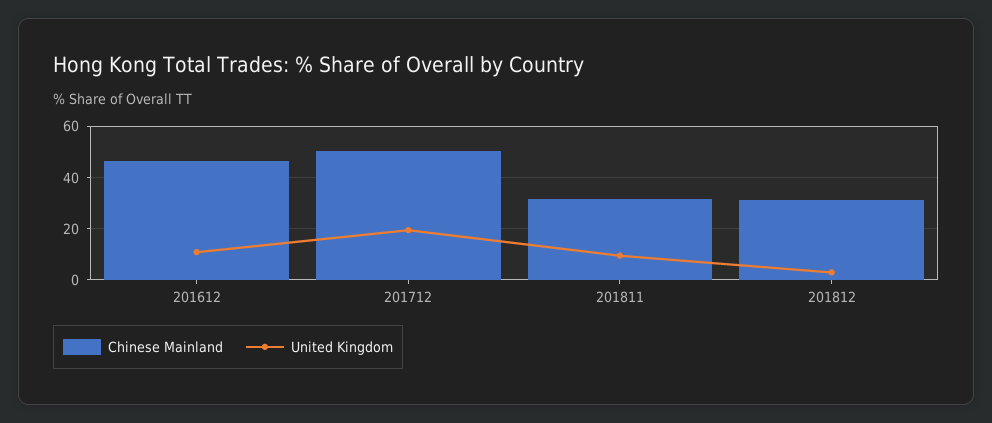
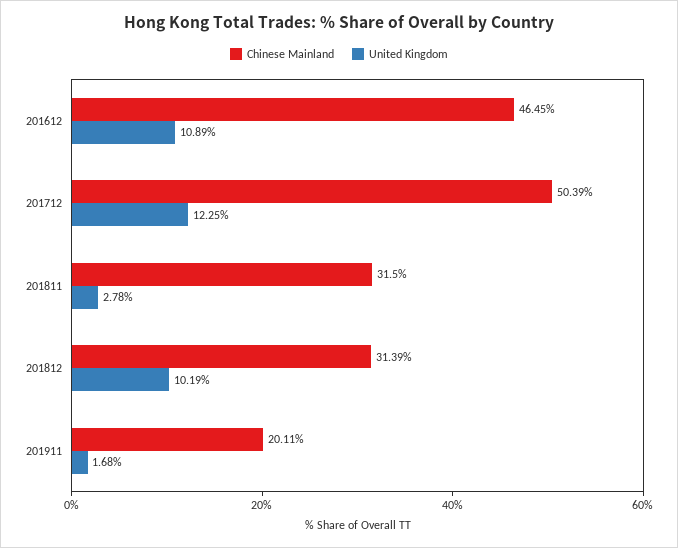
United Kingdom, 201712: 20 -> 12.25
United Kingdom, 201811: 10 -> 2.78
United Kingdom, 201812: 2.5 -> 10.19
Chinese Mainland, 201911: none -> 20.11
United Kingdom, 201911: none -> 1.68

